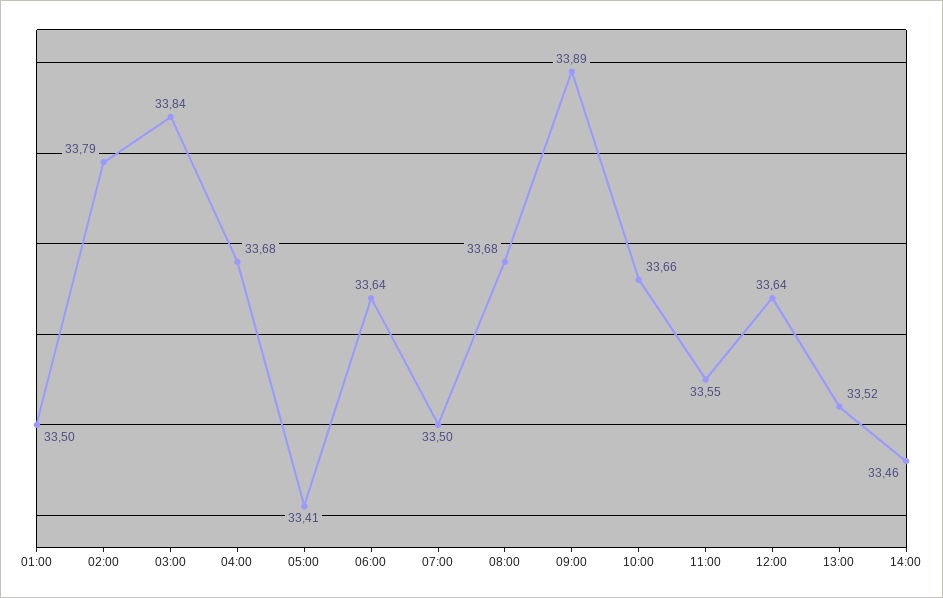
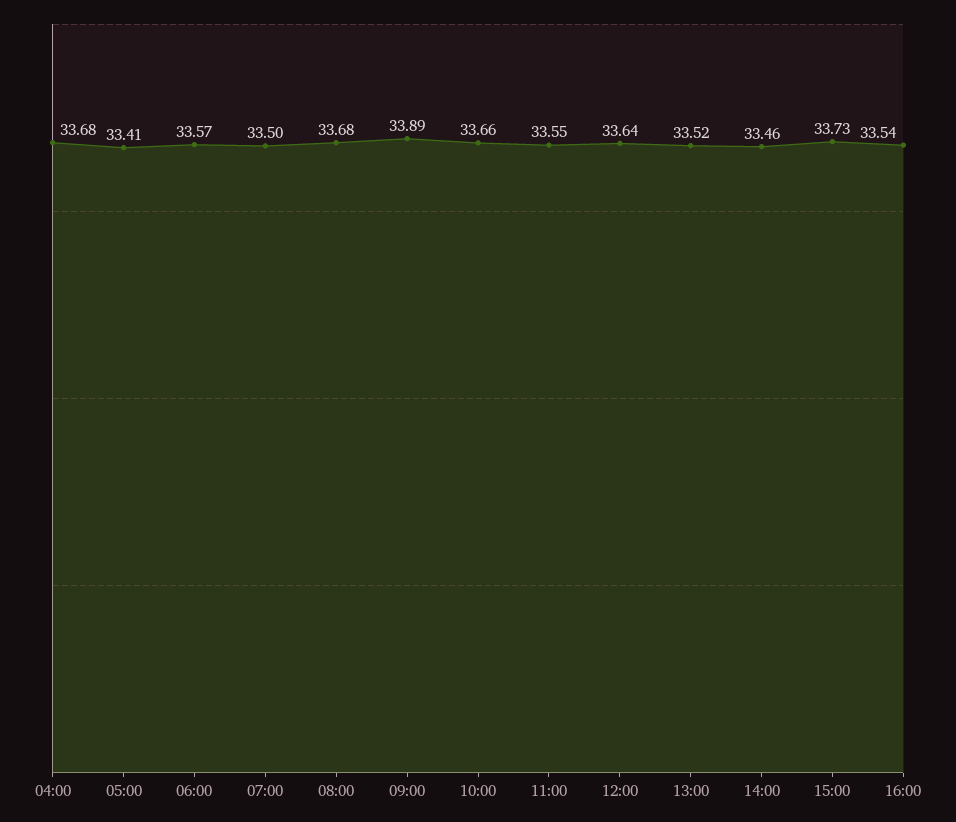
01:00: 33.5 -> none
02:00: 33.79 -> none
03:00: 33.84 -> none
06:00: 33.64 -> 33.57
15:00: none -> 33.73
16:00: none -> 33.54

